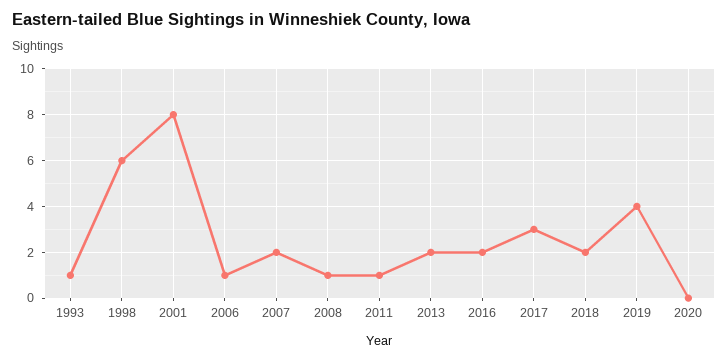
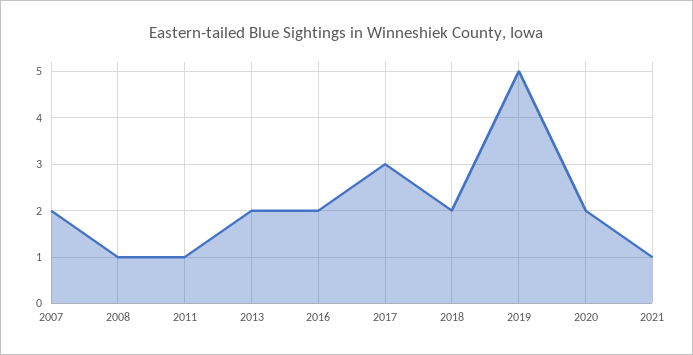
1993: 1 -> none
1998: 6 -> none
2001: 8 -> none
2006: 1 -> none
2019: 4 -> 5
2020: 0 -> 2
2021: none -> 1

